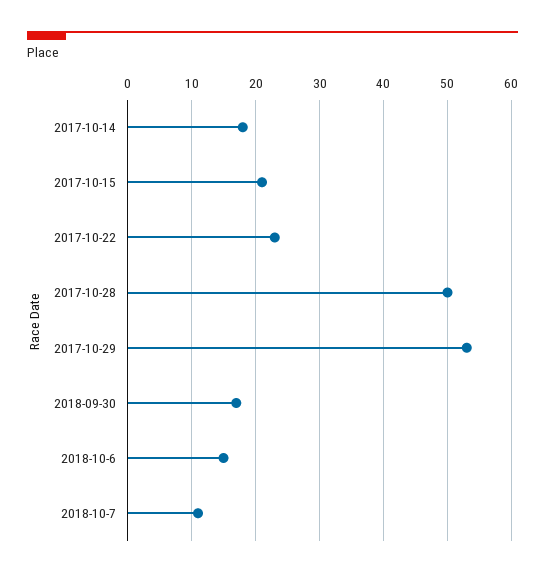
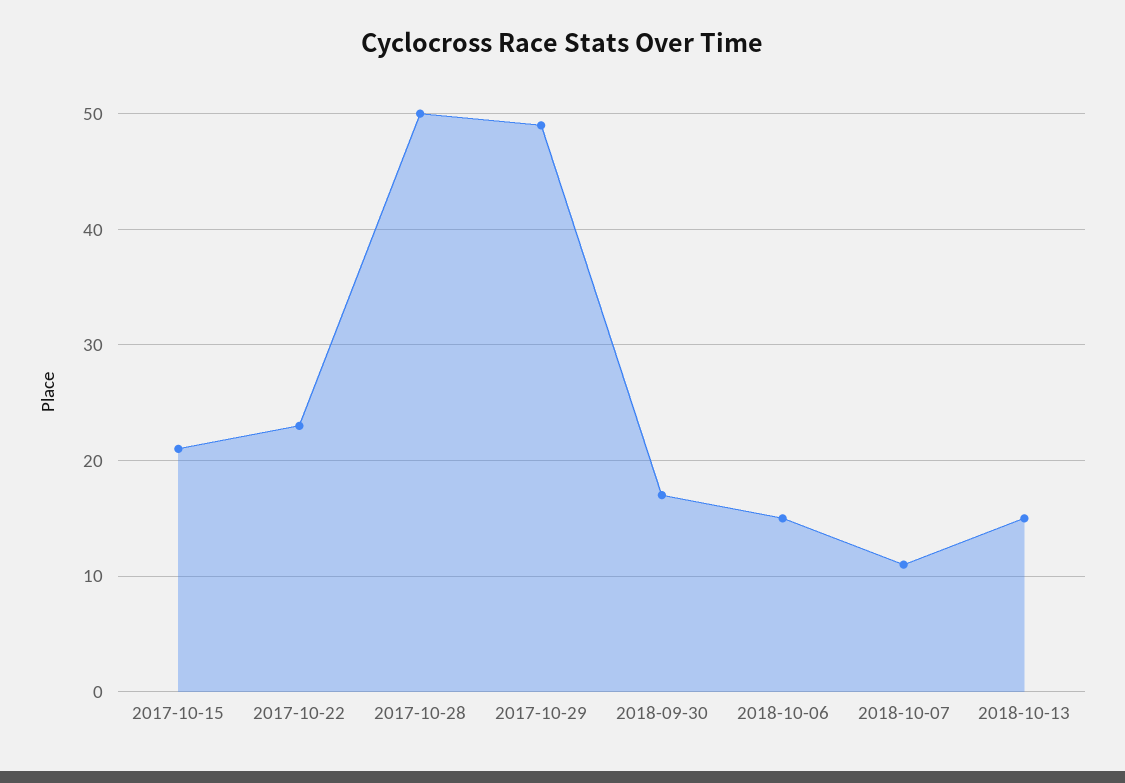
2017-10-14: 18 -> none
2017-10-29: 53 -> 49
2018-10-13: none -> 15

